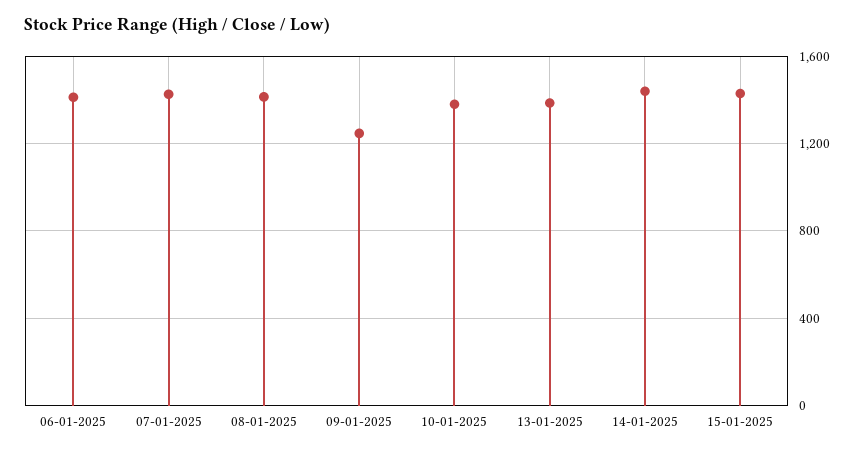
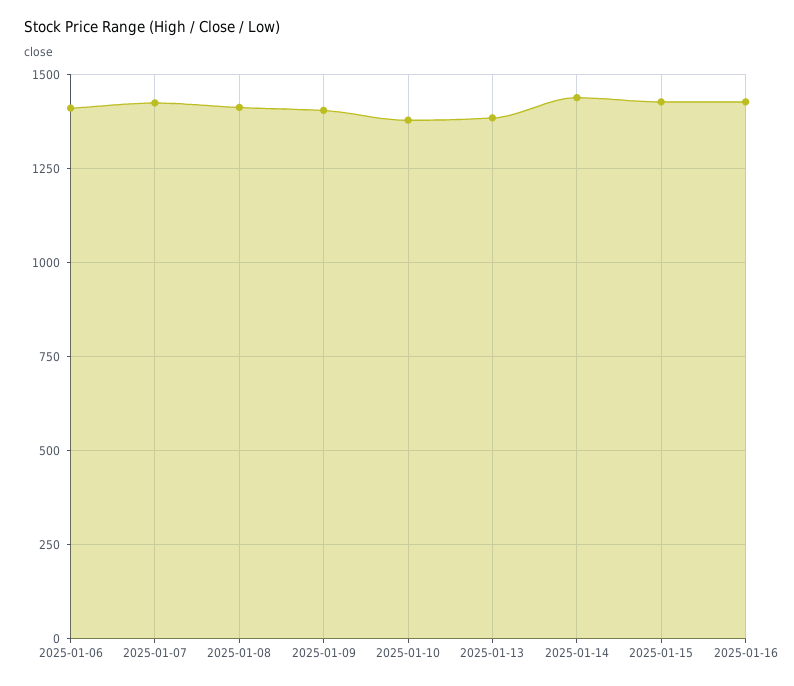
09-01-2025: 1250 -> 1400
2025-01-16: none -> 1425

